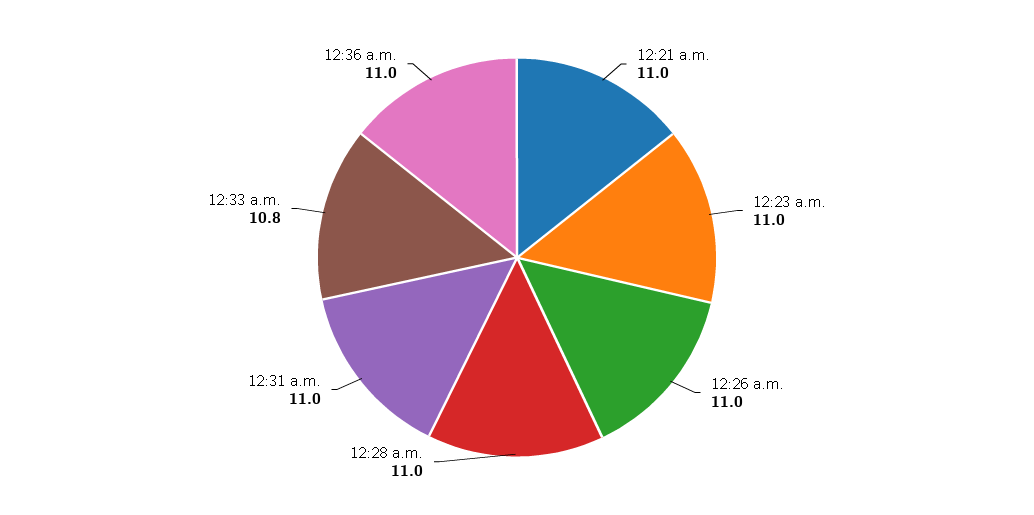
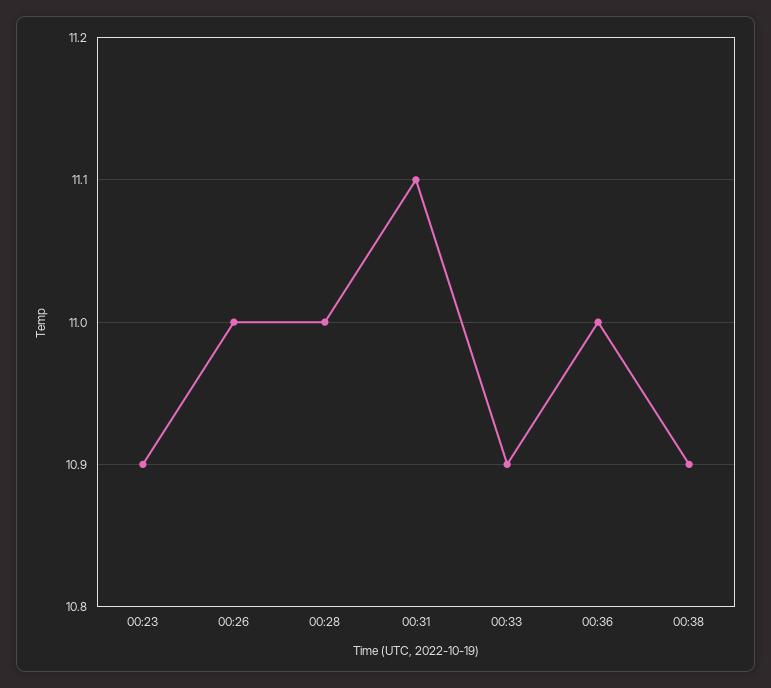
12:21 a.m.: 11 -> none
12:23 a.m.: 11 -> 10.9
12:31 a.m.: 11 -> 11.1
12:33 a.m.: 10.8 -> 10.9
00:38: none -> 10.9

